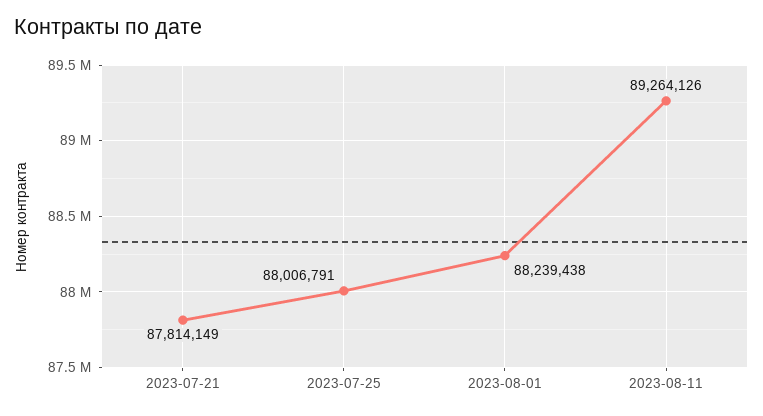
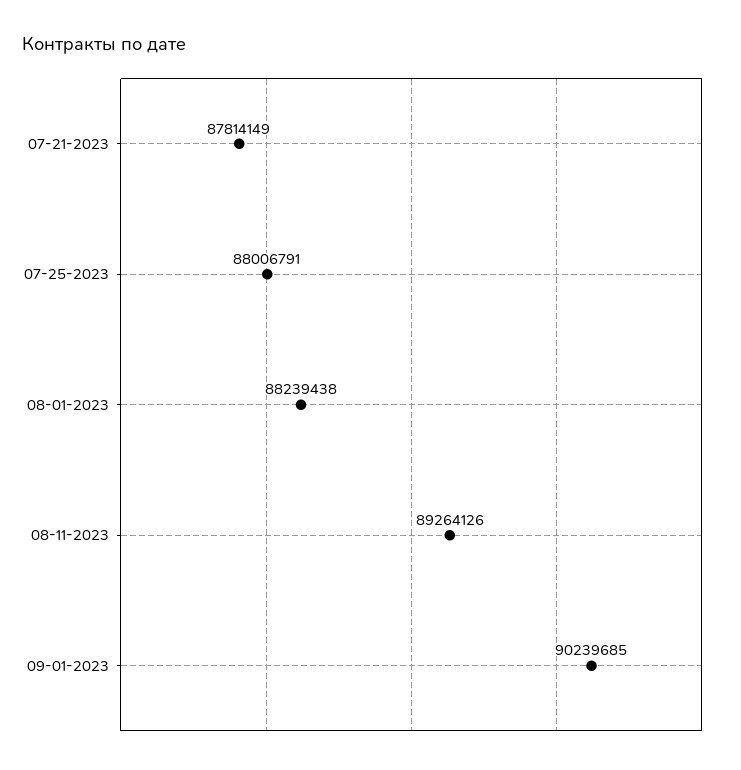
09-01-2023: none -> 90239685

